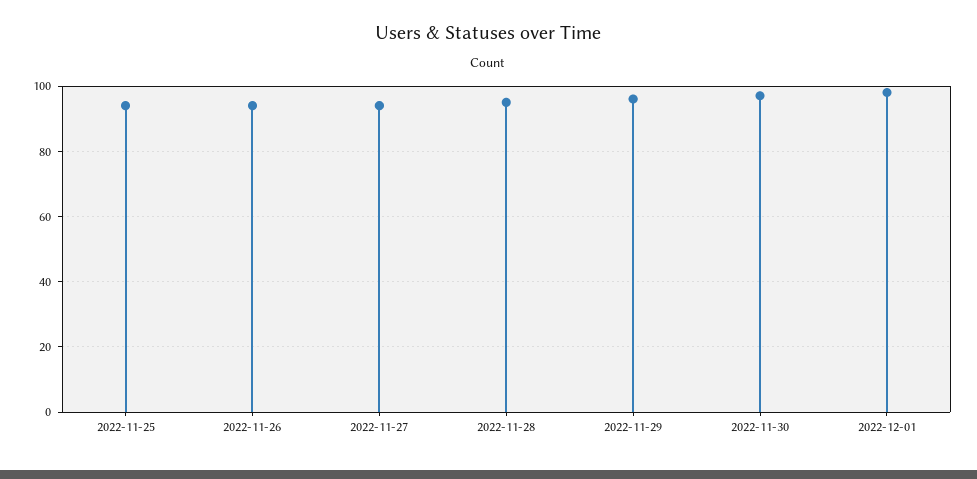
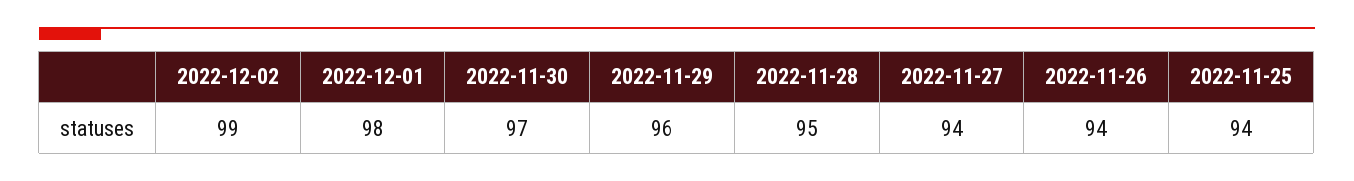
2022-12-02: none -> 99

